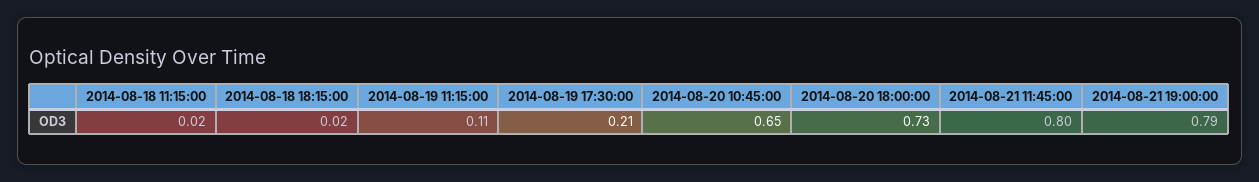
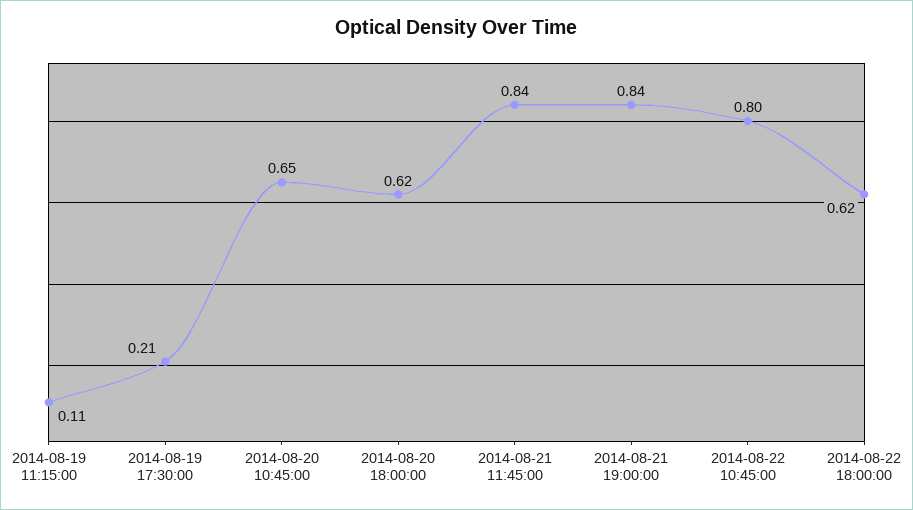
2014-08-18 11:15:00: 0.02 -> none
2014-08-18 18:15:00: 0.02 -> none
2014-08-20 18:00:00: 0.73 -> 0.62
2014-08-21 11:45:00: 0.8 -> 0.84
2014-08-21 19:00:00: 0.79 -> 0.84
2014-08-22 10:45:00: none -> 0.8
2014-08-22 18:00:00: none -> 0.62

